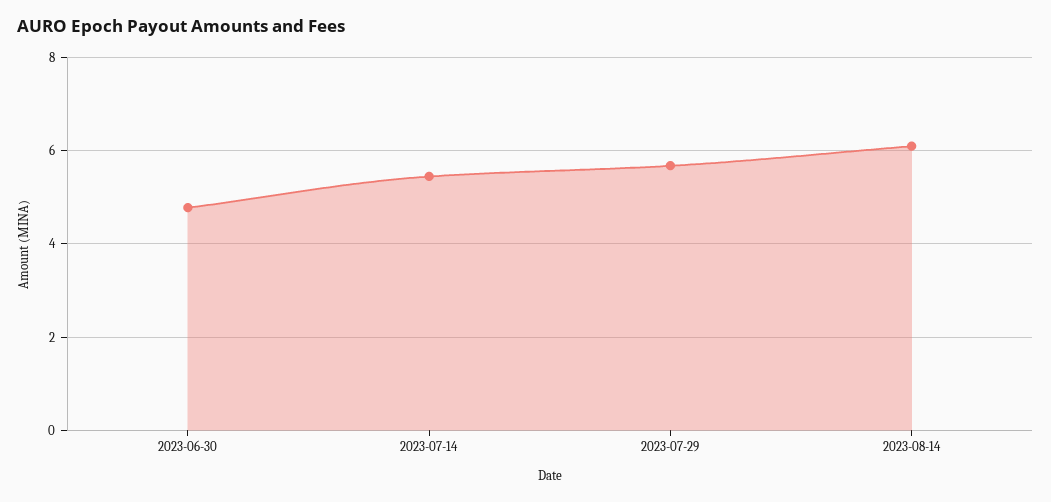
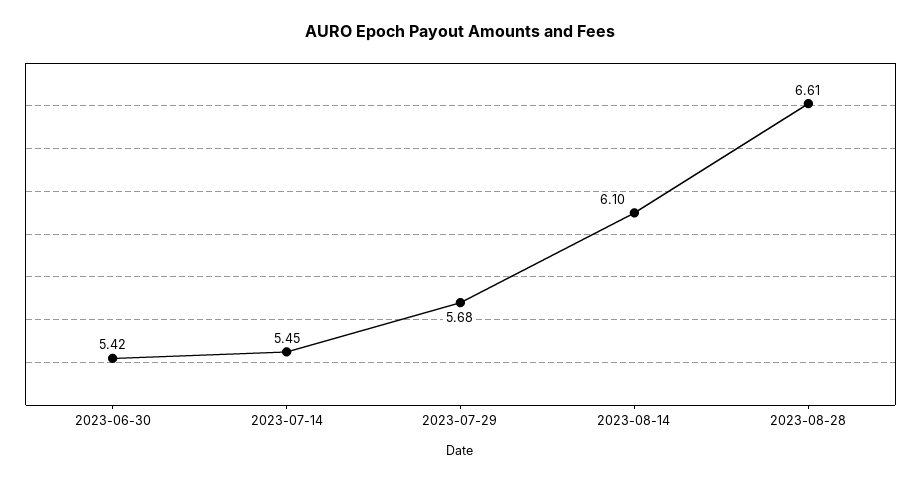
2023-06-30: 4.8 -> 5.42
2023-08-28: none -> 6.61

